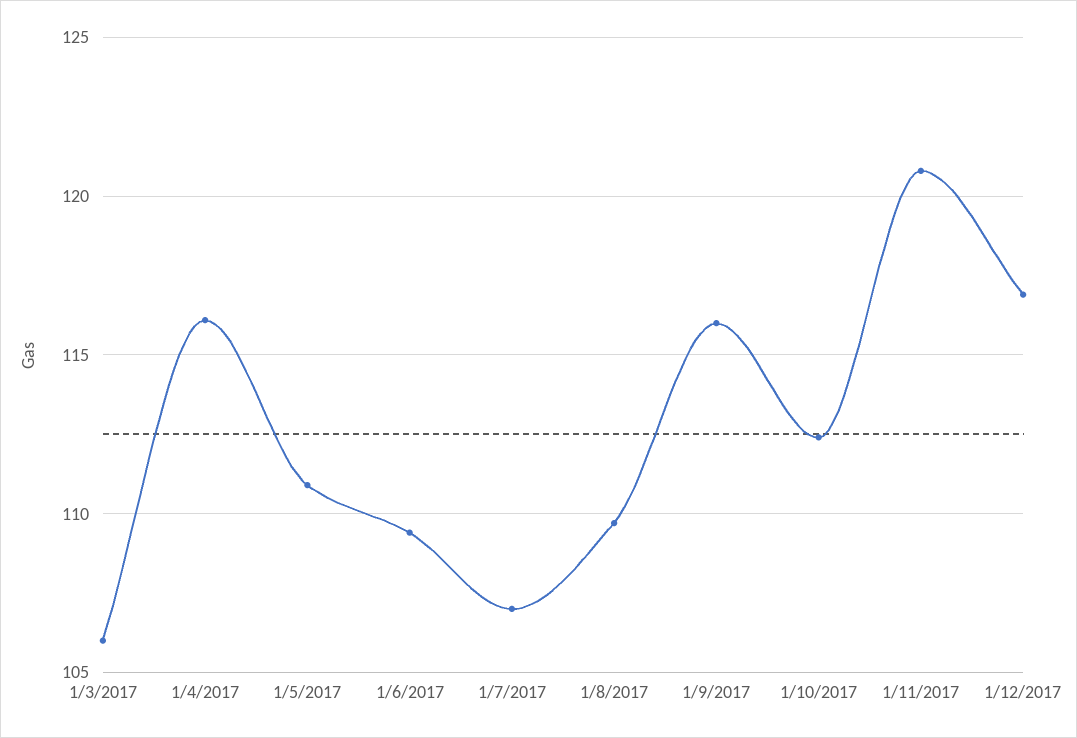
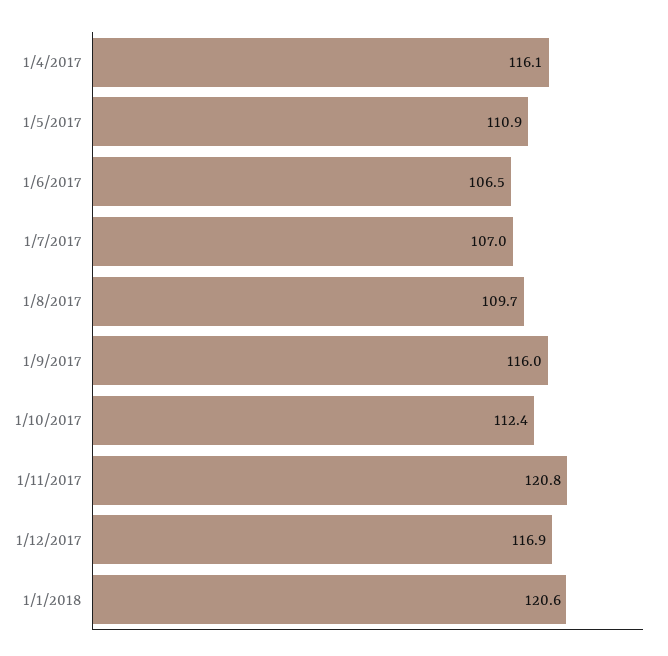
1/3/2017: 106 -> none
1/6/2017: 109.5 -> 106.5
1/1/2018: none -> 120.6

